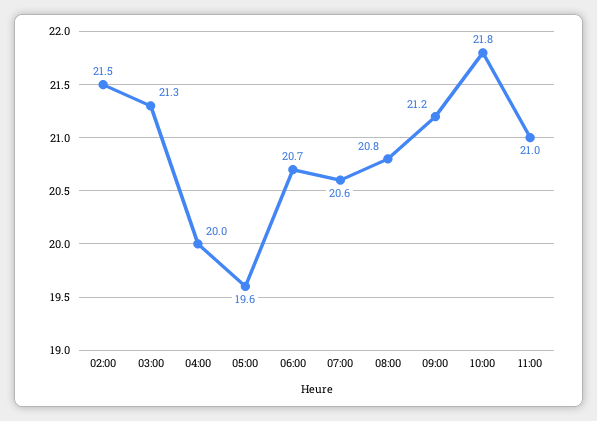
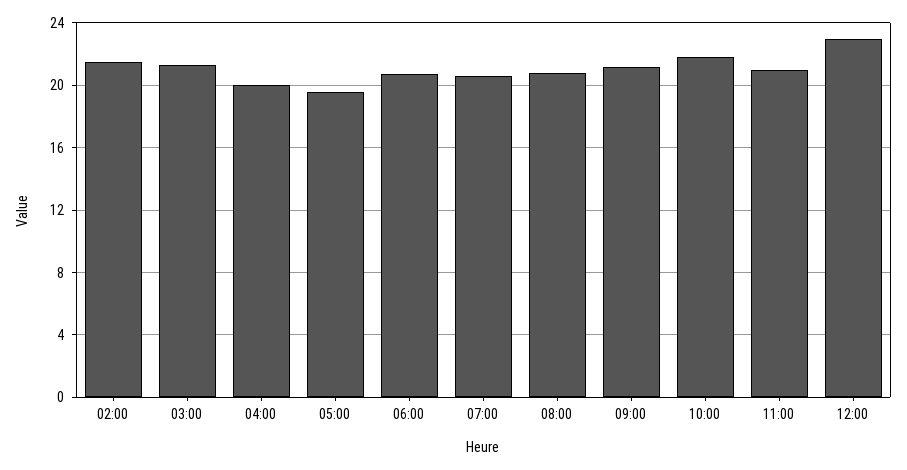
12:00: none -> 23

